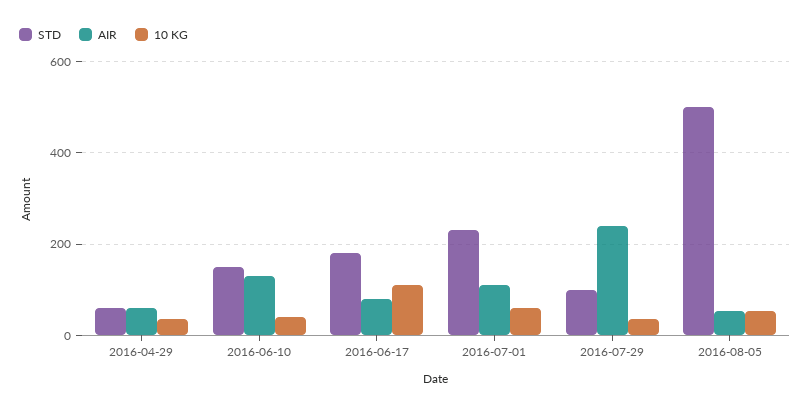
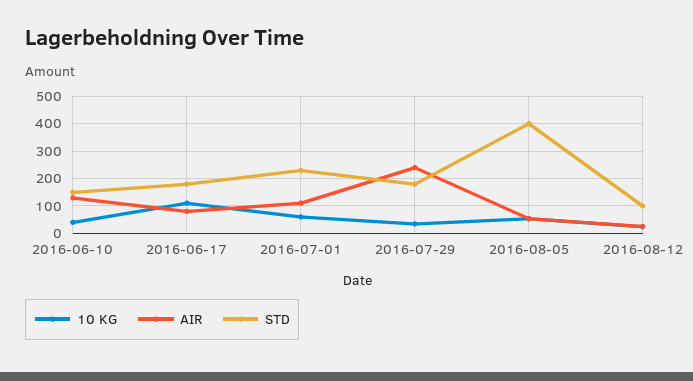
STD, 2016-04-29: 60 -> none
AIR, 2016-04-29: 60 -> none
10 KG, 2016-04-29: 40 -> none
STD, 2016-07-29: 100 -> 175
STD, 2016-08-05: 500 -> 400
10 KG, 2016-08-12: none -> 25
AIR, 2016-08-12: none -> 25
STD, 2016-08-12: none -> 100

